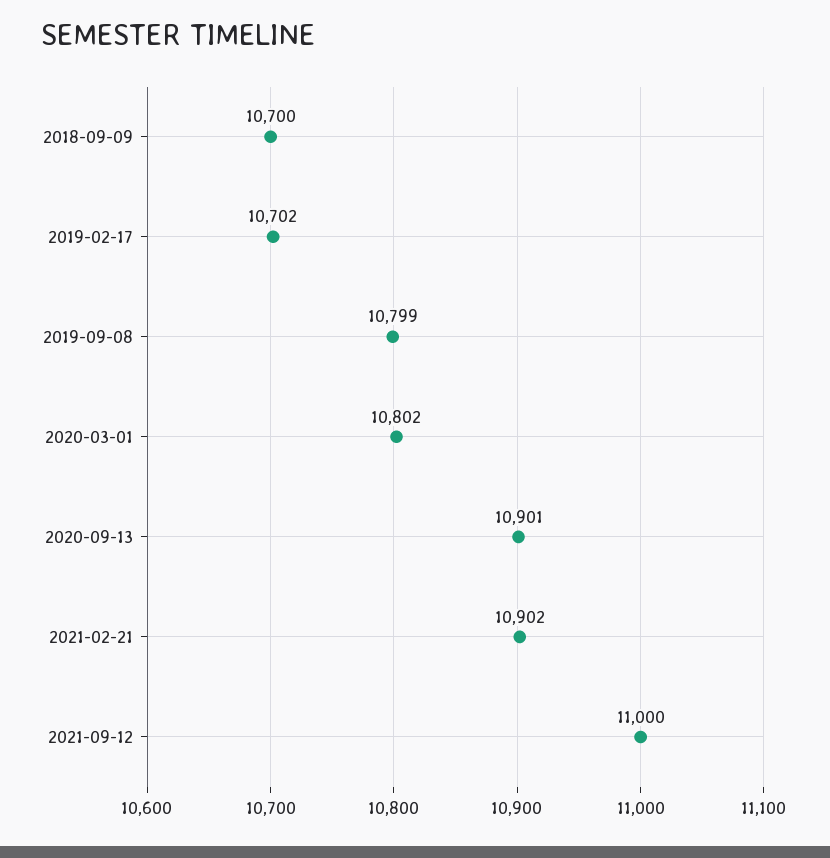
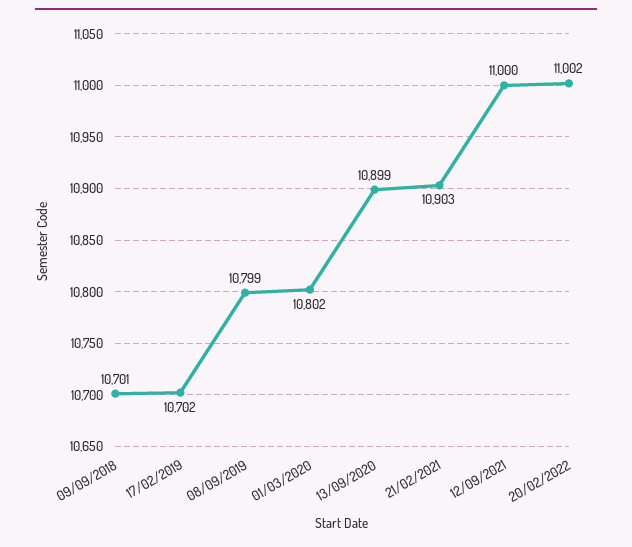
2018-09-09: 10700 -> 10701
2020-09-13: 10901 -> 10899
2021-02-21: 10902 -> 10903
20/02/2022: none -> 11002

